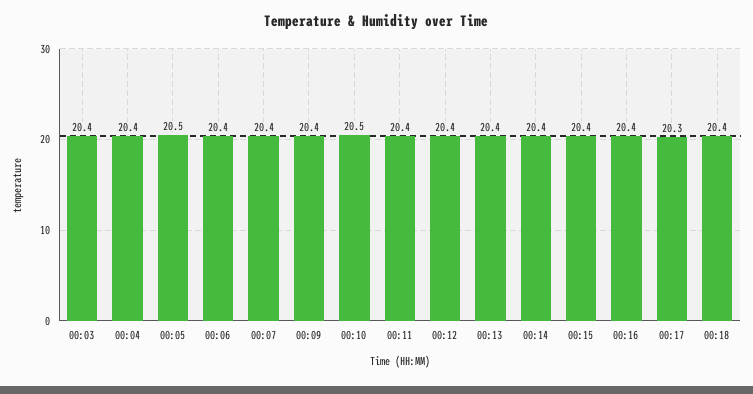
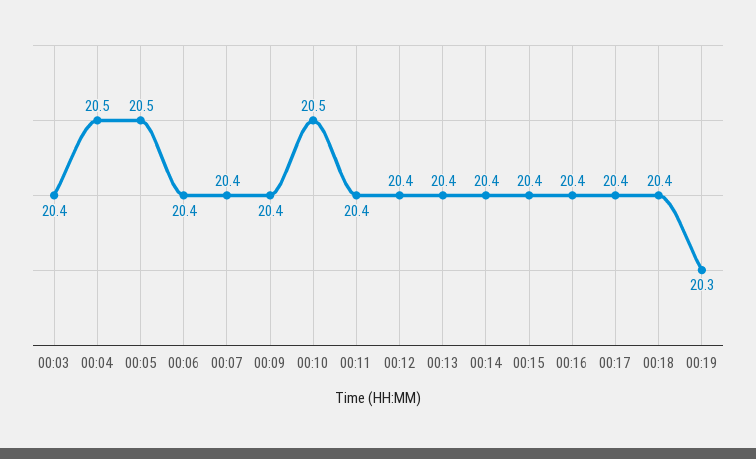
00:04: 20.4 -> 20.5
00:17: 20.3 -> 20.4
00:19: none -> 20.3

